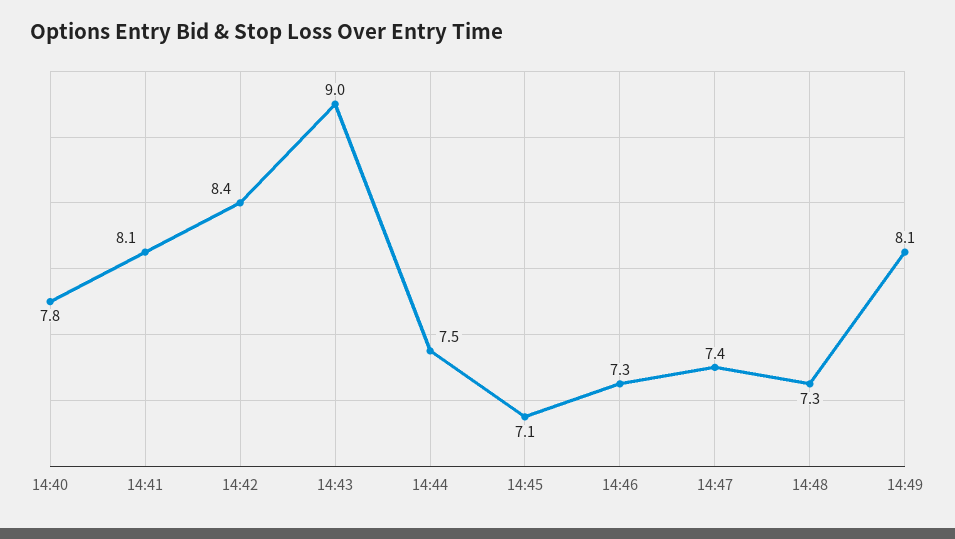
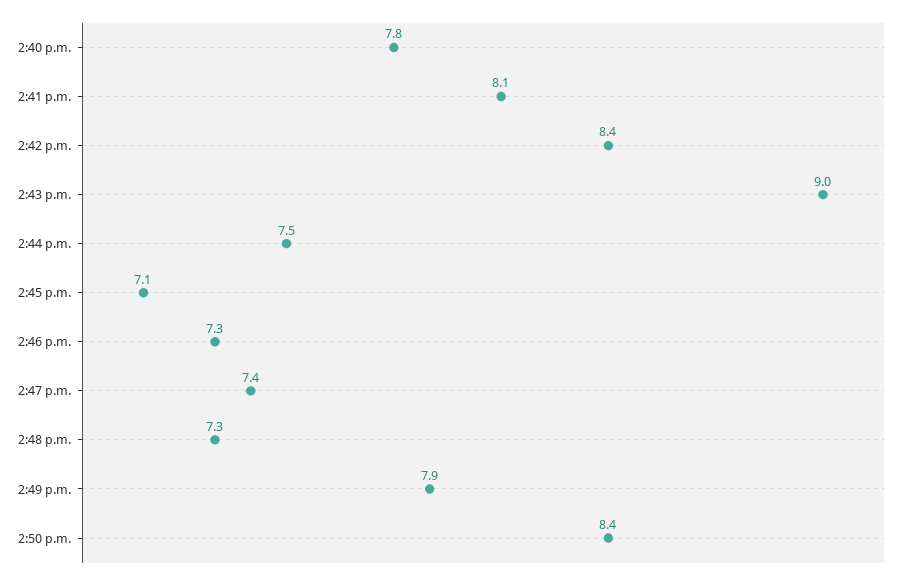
14:49: 8.1 -> 7.9
2:50 p.m.: none -> 8.4

